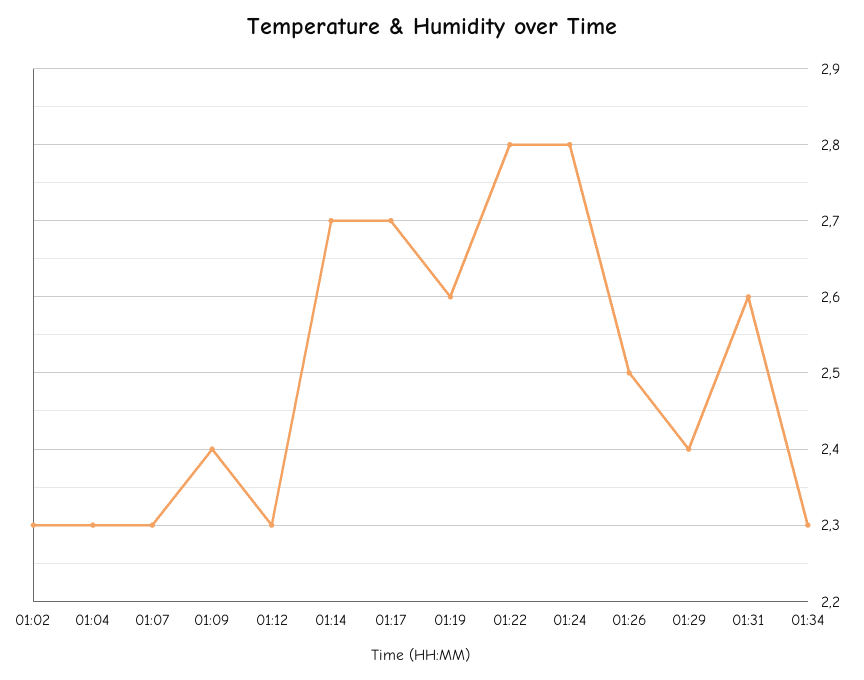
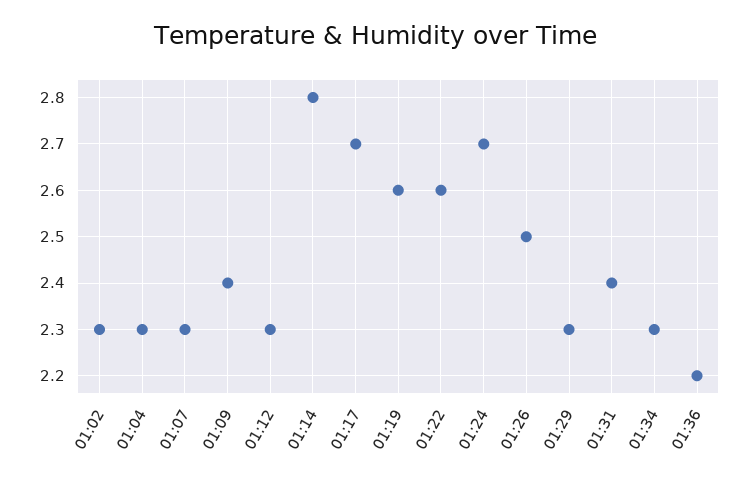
01:14: 2.7 -> 2.8
01:22: 2.8 -> 2.6
01:24: 2.8 -> 2.7
01:29: 2.4 -> 2.3
01:31: 2.6 -> 2.4
01:36: none -> 2.2

